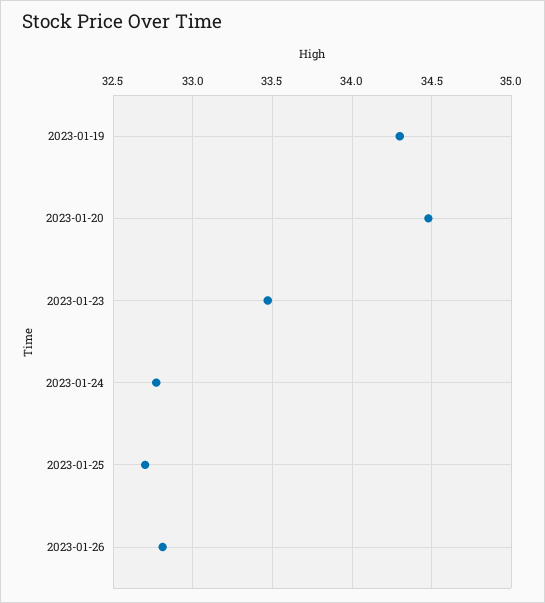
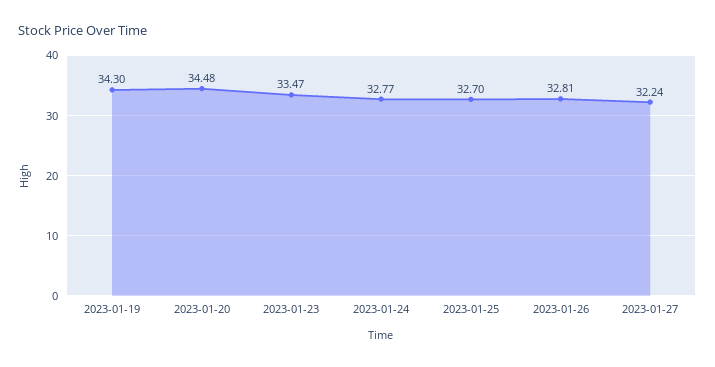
2023-01-27: none -> 32.24

